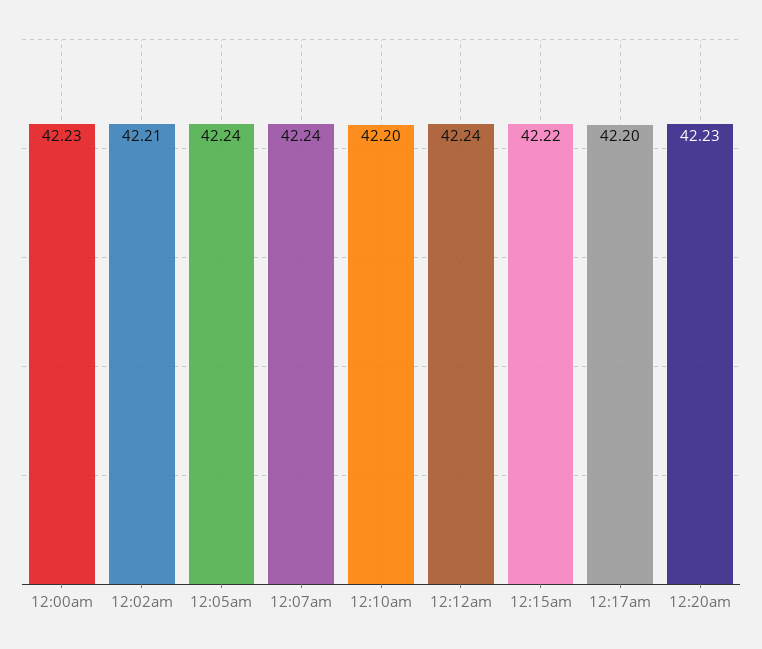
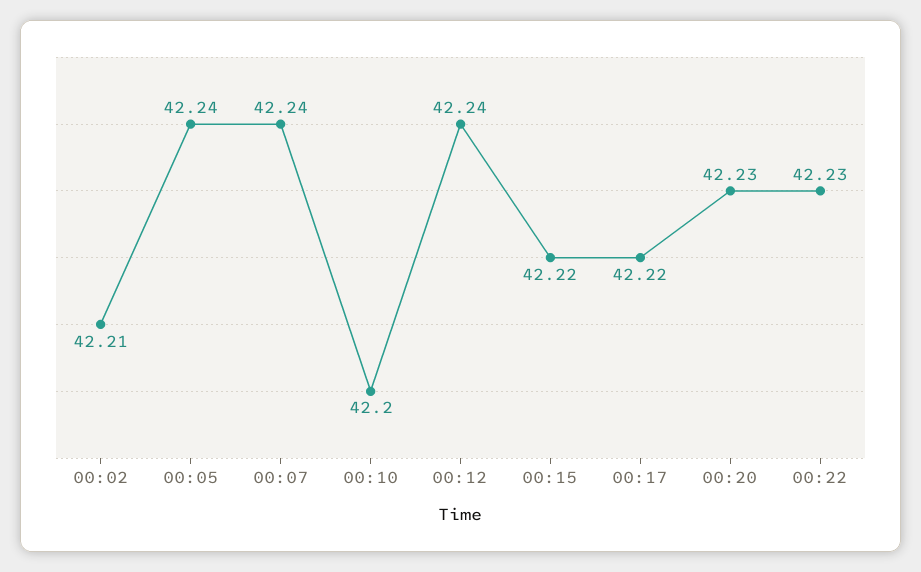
12:00am: 42.23 -> none
12:17am: 42.2 -> 42.22
00:22: none -> 42.23

